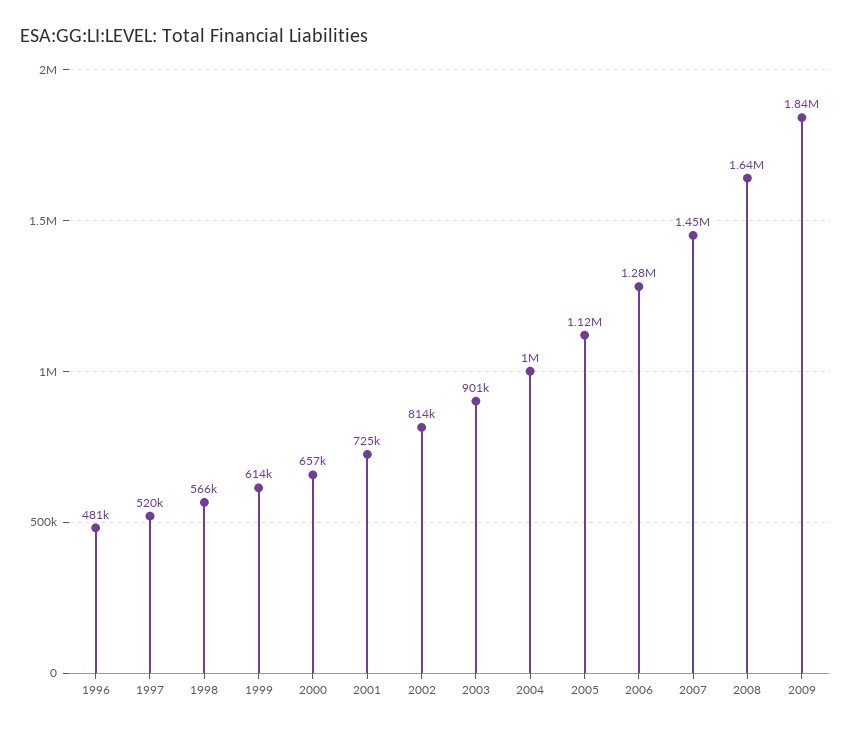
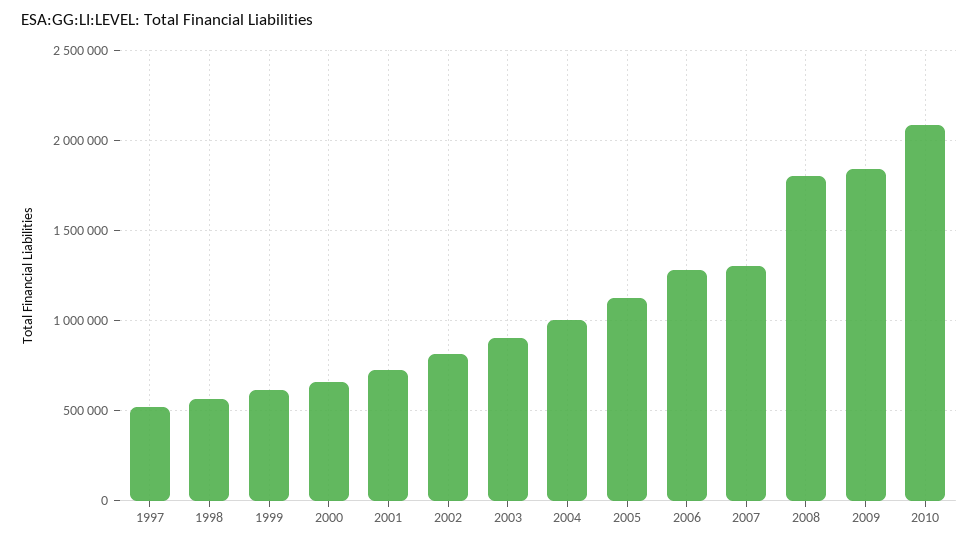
1996: 481000 -> none
2007: 1450000 -> 1300000
2008: 1640000 -> 1800000
2010: none -> 2100000

